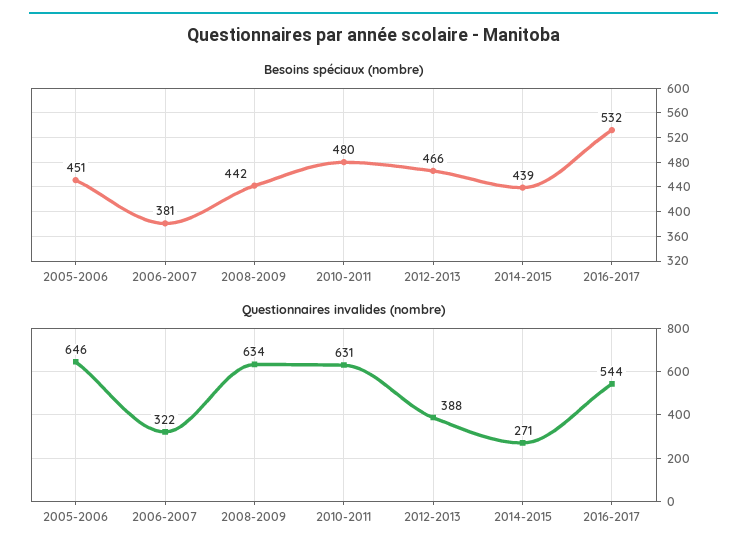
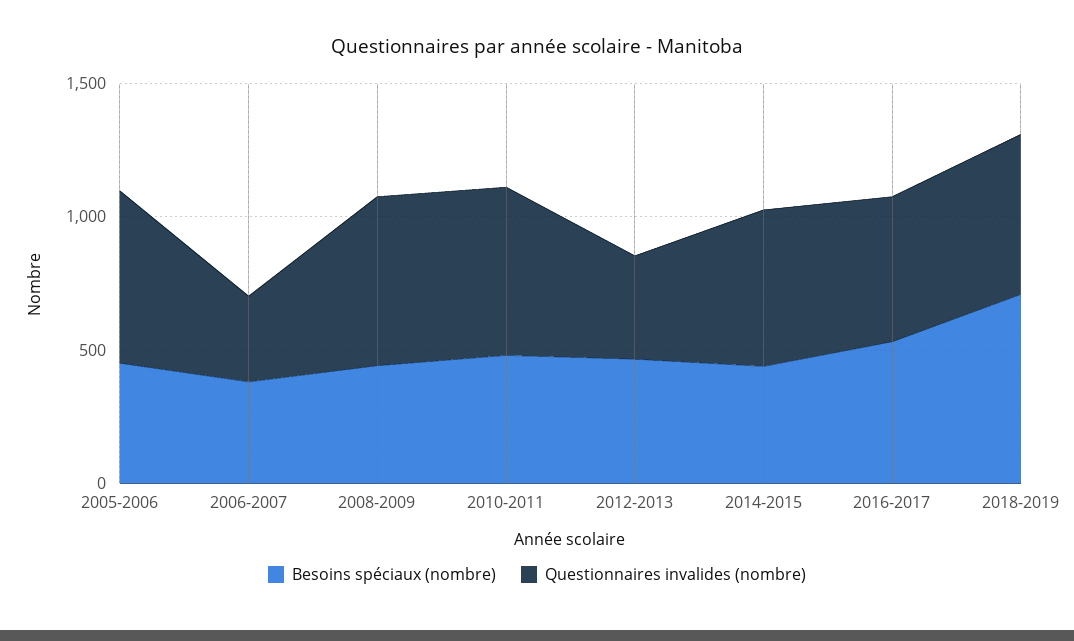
Questionnaires invalides (nombre), 2014-2015: 271 -> 600
Besoins spéciaux (nombre), 2018-2019: none -> 700
Questionnaires invalides (nombre), 2018-2019: none -> 600

